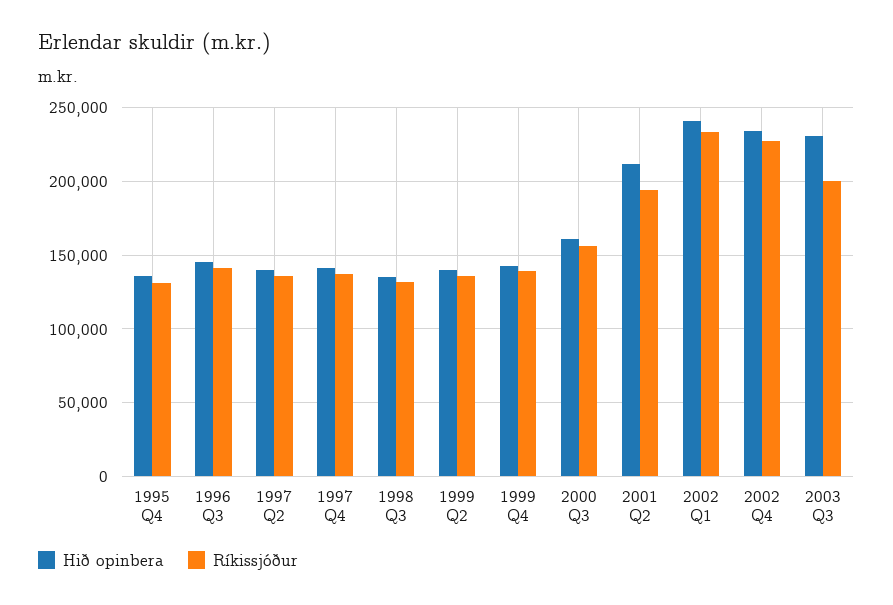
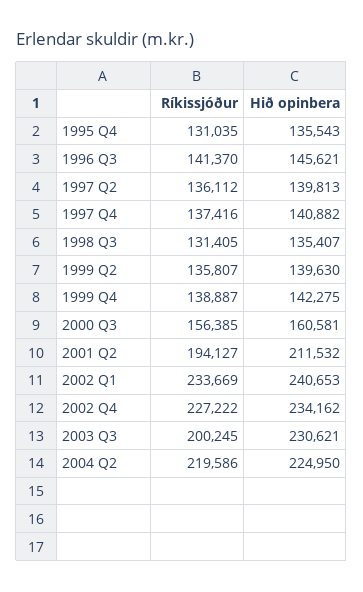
Ríkissjóður, 2004 Q2: none -> 219586
Hið opinbera, 2004 Q2: none -> 224950

